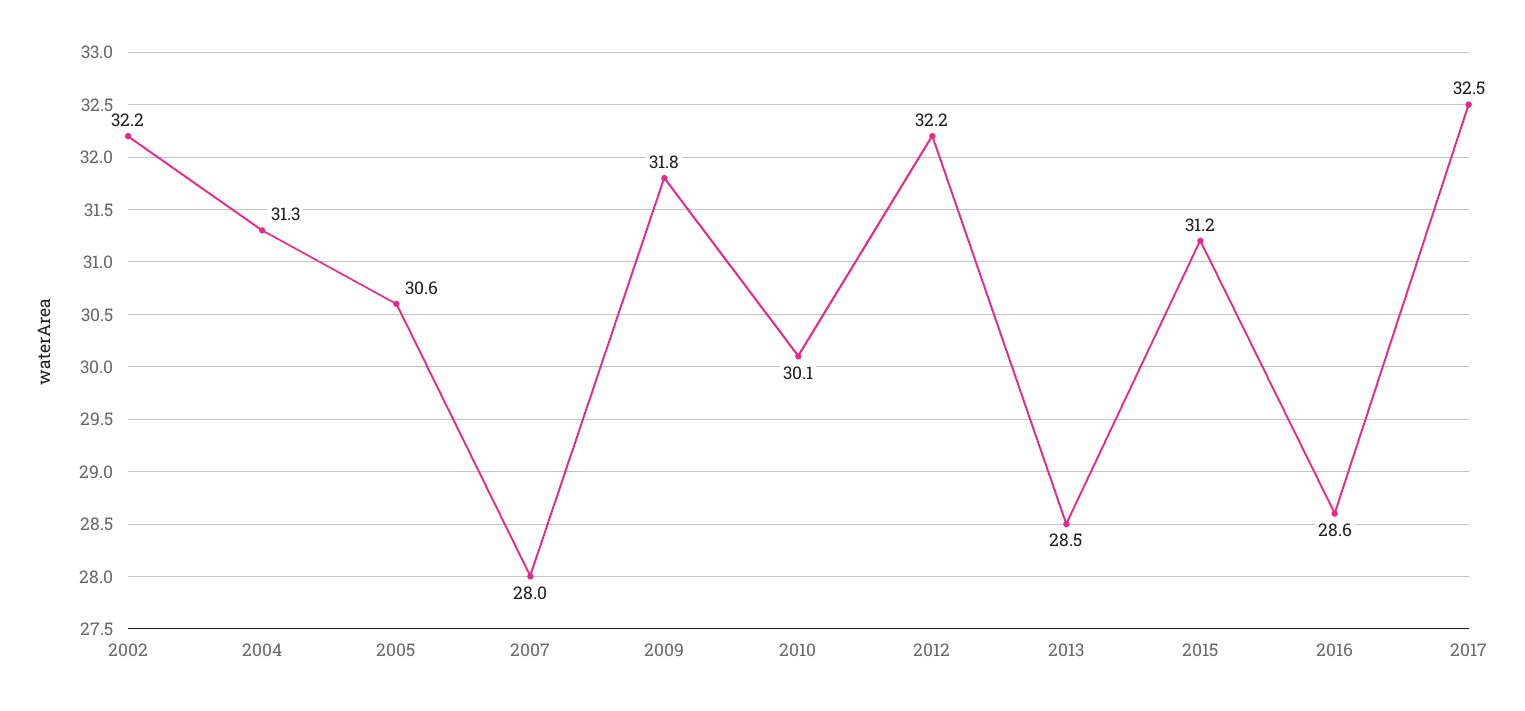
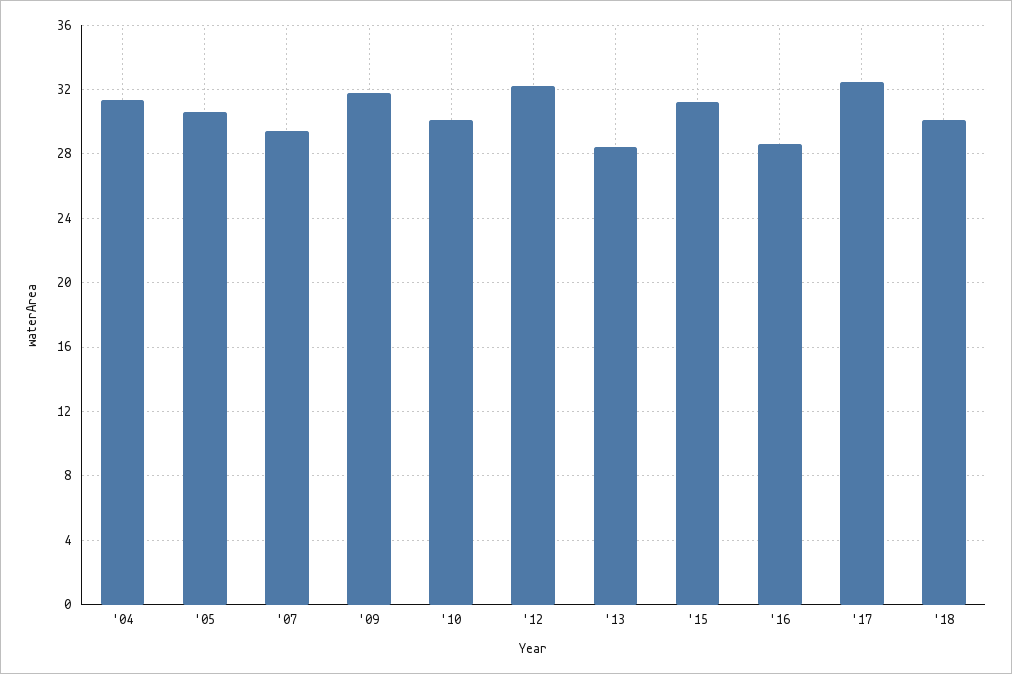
2002: 32.2 -> none
2007: 28 -> 29.5
'18: none -> 30

